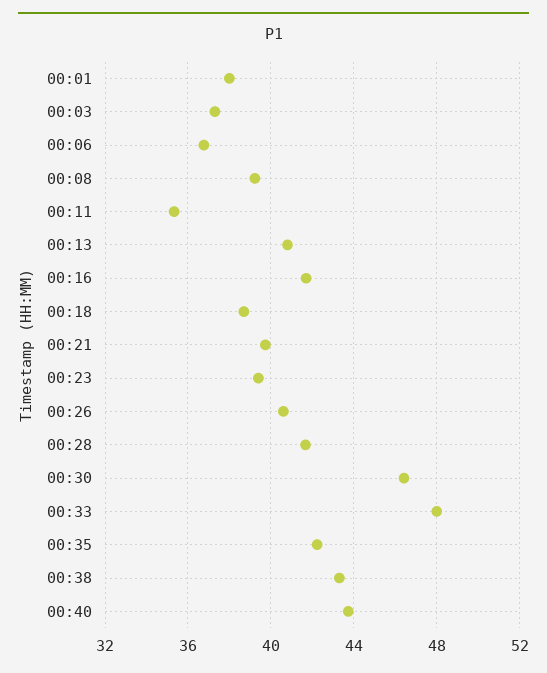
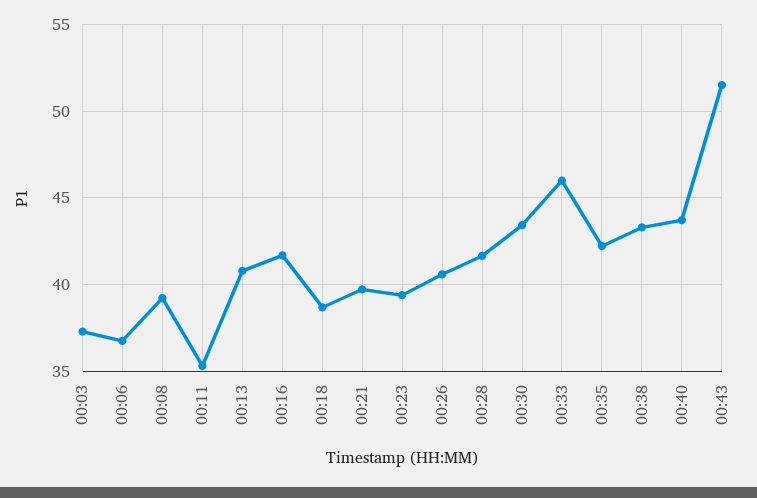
00:01: 38 -> none
00:30: 46.5 -> 43.5
00:33: 48 -> 46
00:43: none -> 51.5

